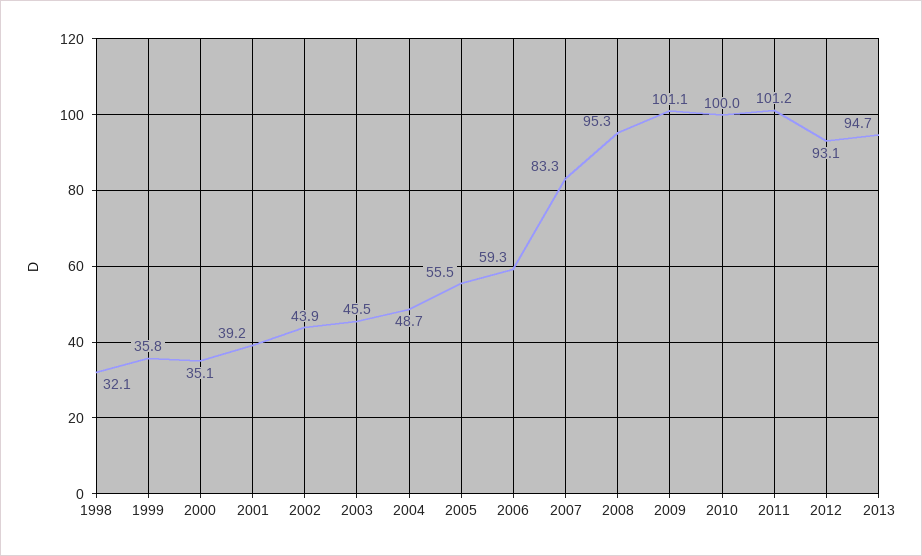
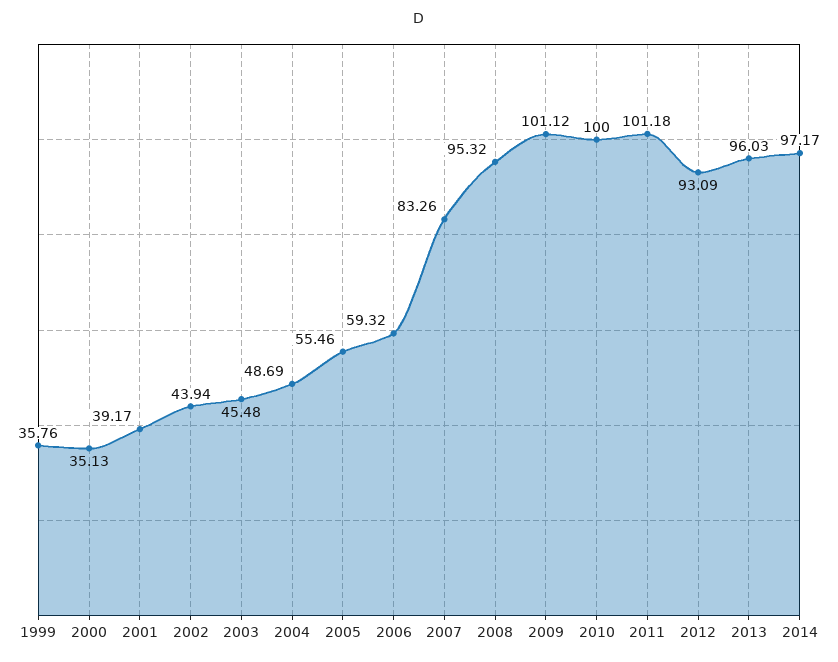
1998: 32.1 -> none
2013: 94.7 -> 96.03
2014: none -> 97.17

